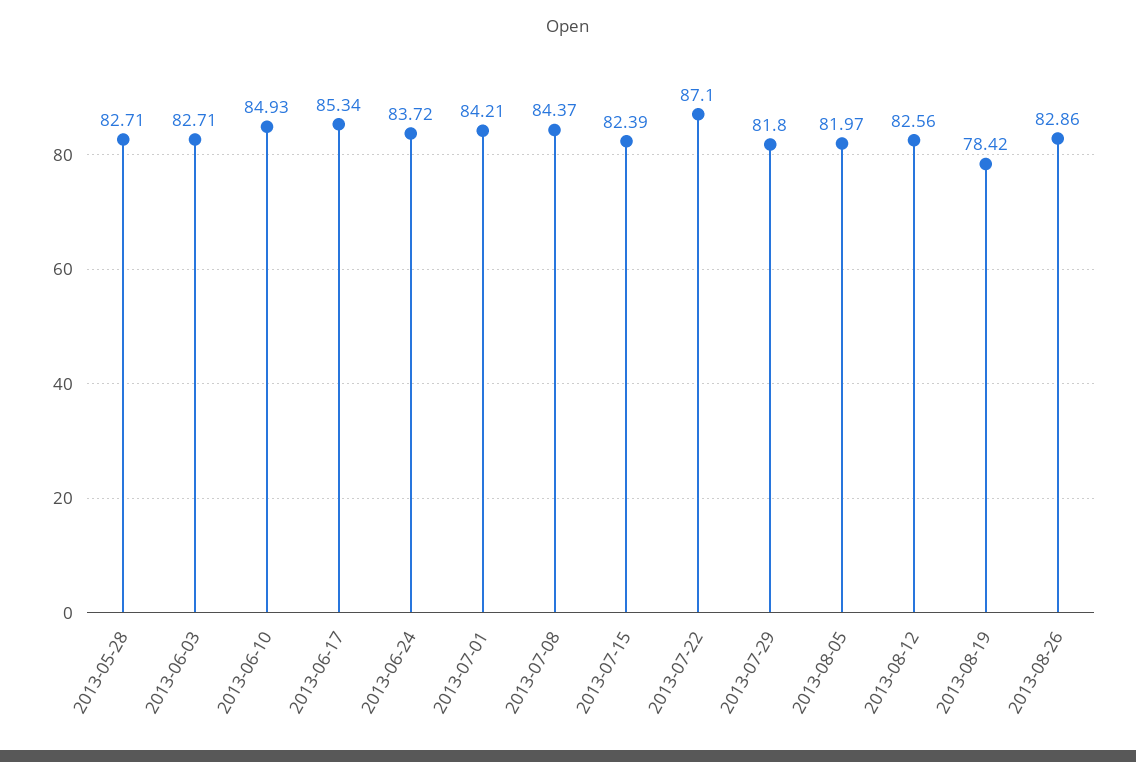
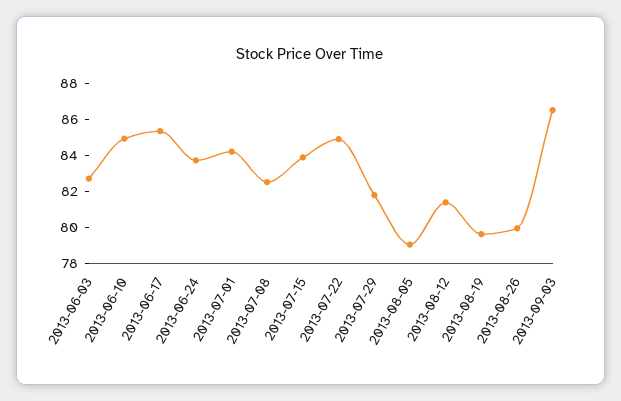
2013-05-28: 82.71 -> none
2013-07-08: 84.37 -> 82.5
2013-07-15: 82.39 -> 84
2013-07-22: 87.1 -> 85
2013-08-05: 81.97 -> 79
2013-08-12: 82.56 -> 81.5
2013-08-19: 78.42 -> 79.5
2013-08-26: 82.86 -> 80
2013-09-03: none -> 86.5

